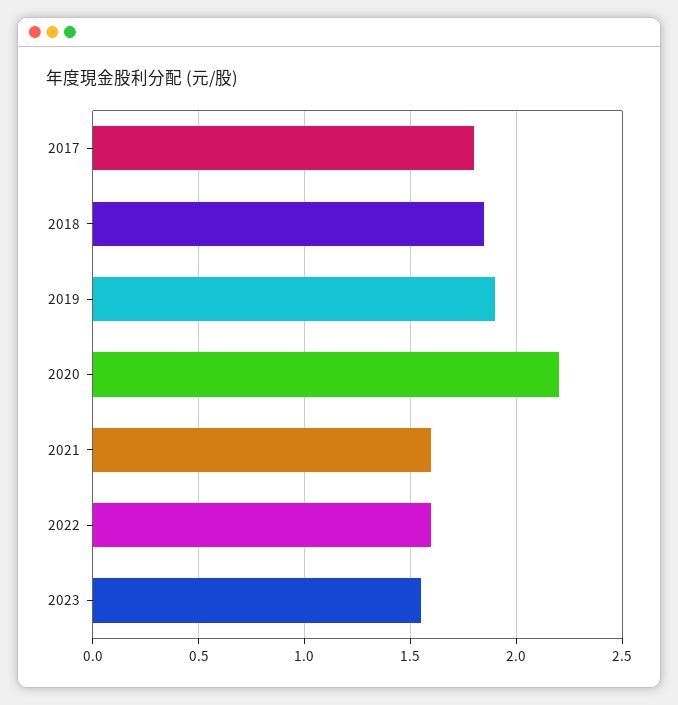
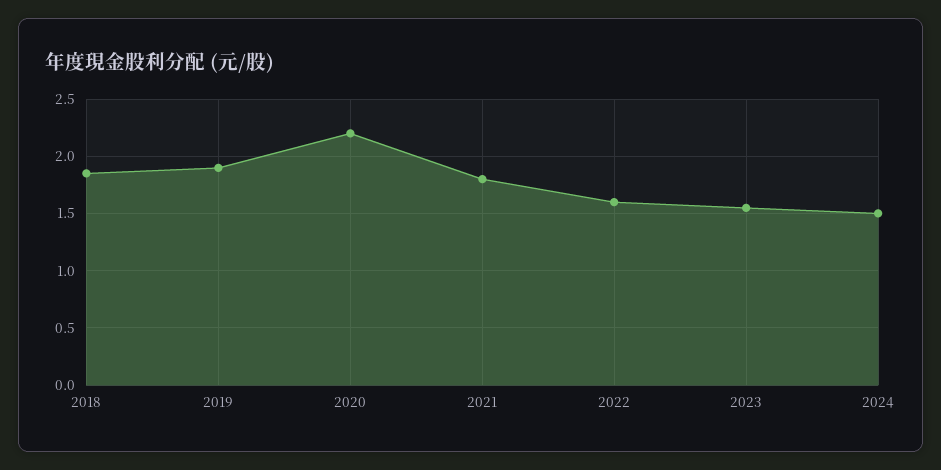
2017: 1.8 -> none
2021: 1.6 -> 1.8
2024: none -> 1.5

